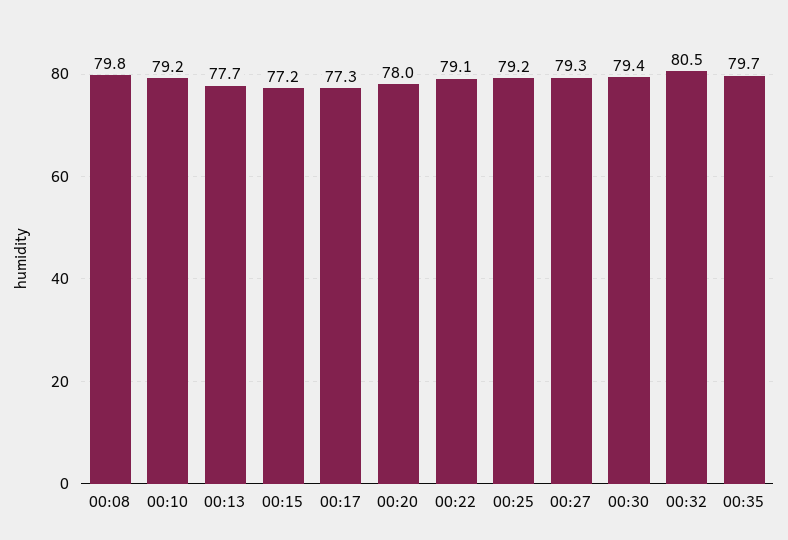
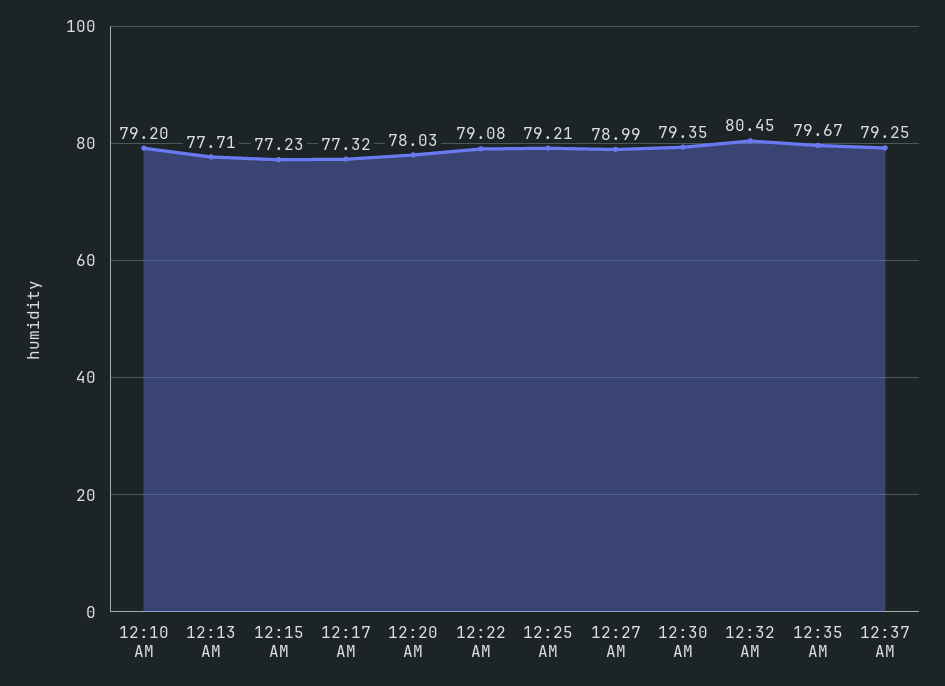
00:08: 79.8 -> none
00:27: 79.3 -> 78.99
12:37 AM: none -> 79.25

